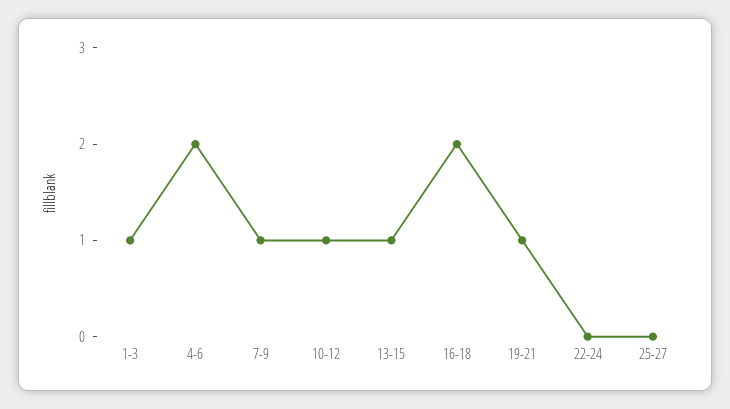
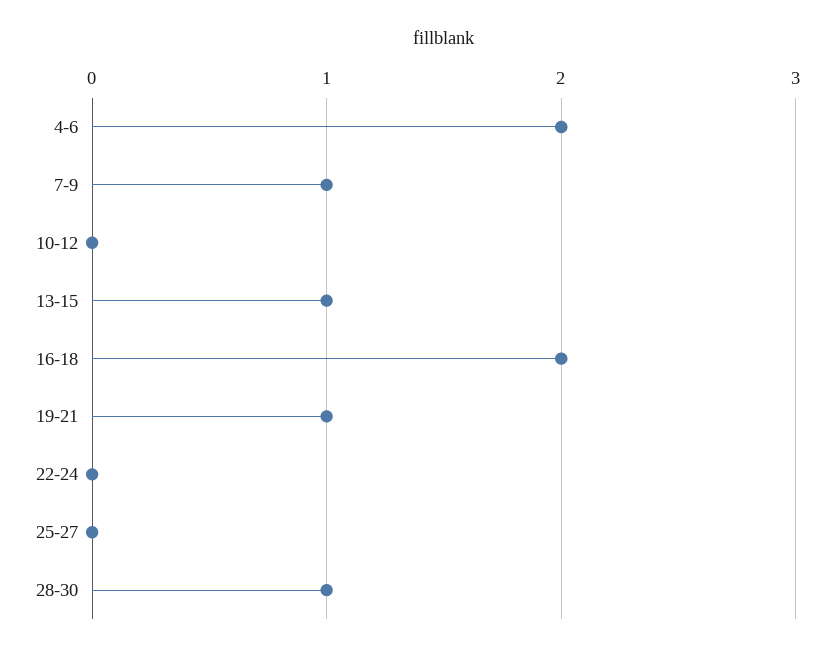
1-3: 1 -> none
10-12: 1 -> 0
28-30: none -> 1

